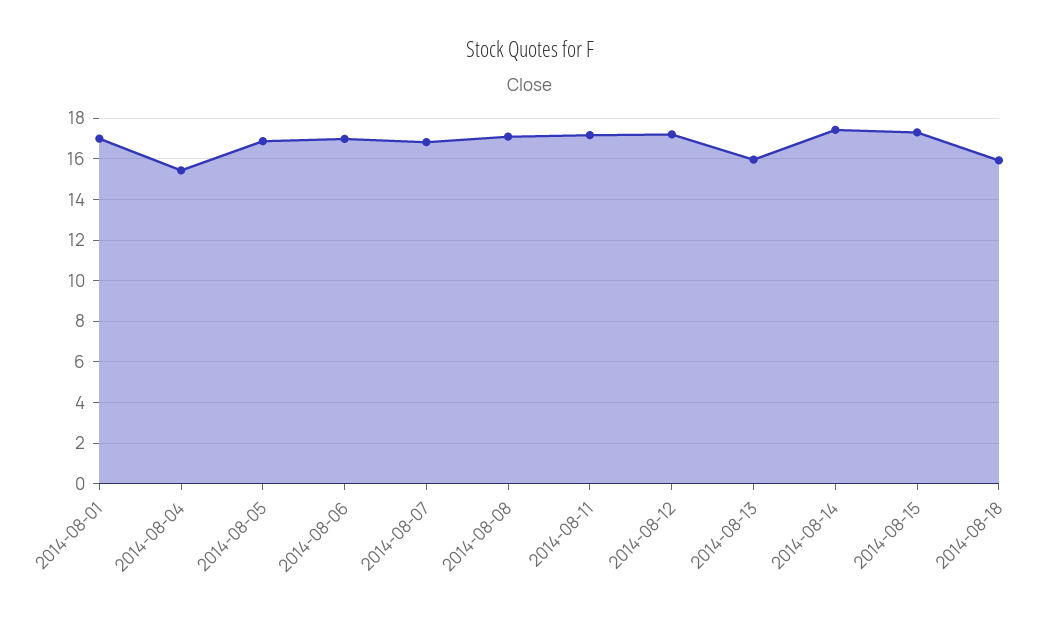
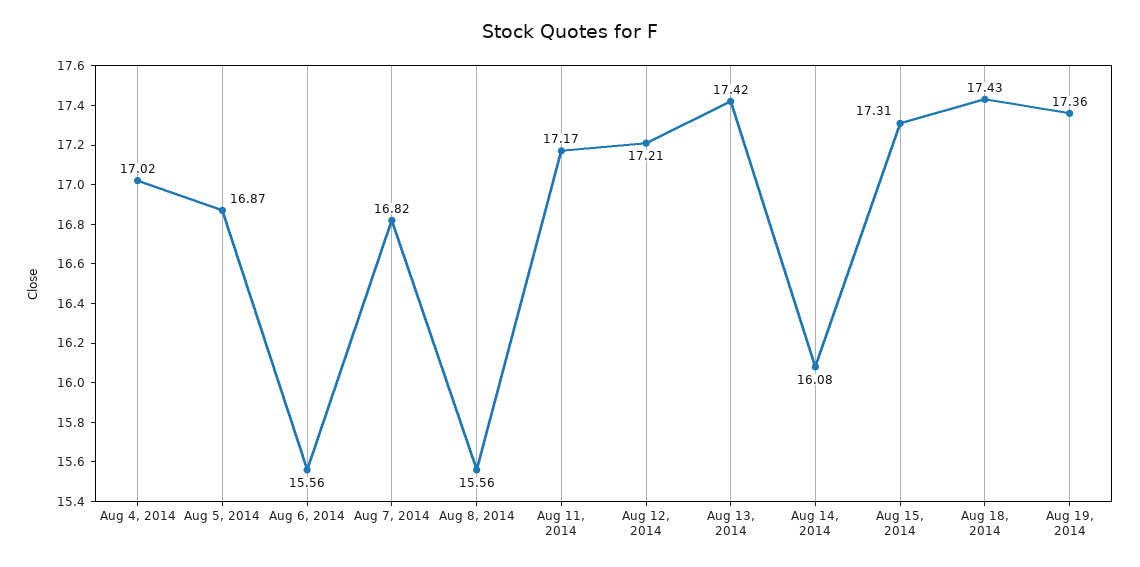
2014-08-01: 17 -> none
2014-08-04: 15.5 -> 17.02
2014-08-06: 17 -> 15.56
2014-08-08: 17 -> 15.56
2014-08-13: 16 -> 17.42
2014-08-14: 17.5 -> 16.08
2014-08-18: 16 -> 17.43
Aug 19, 2014: none -> 17.36

